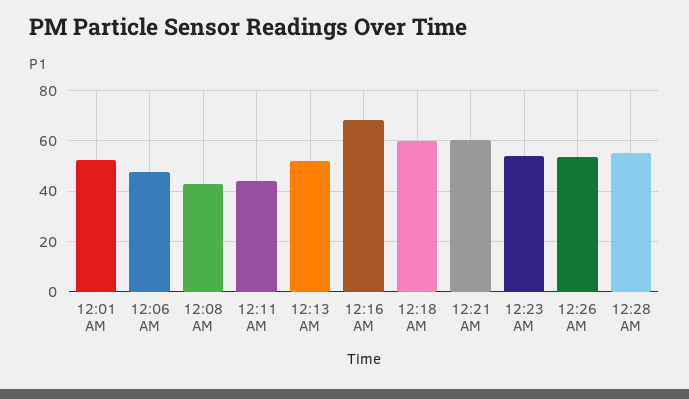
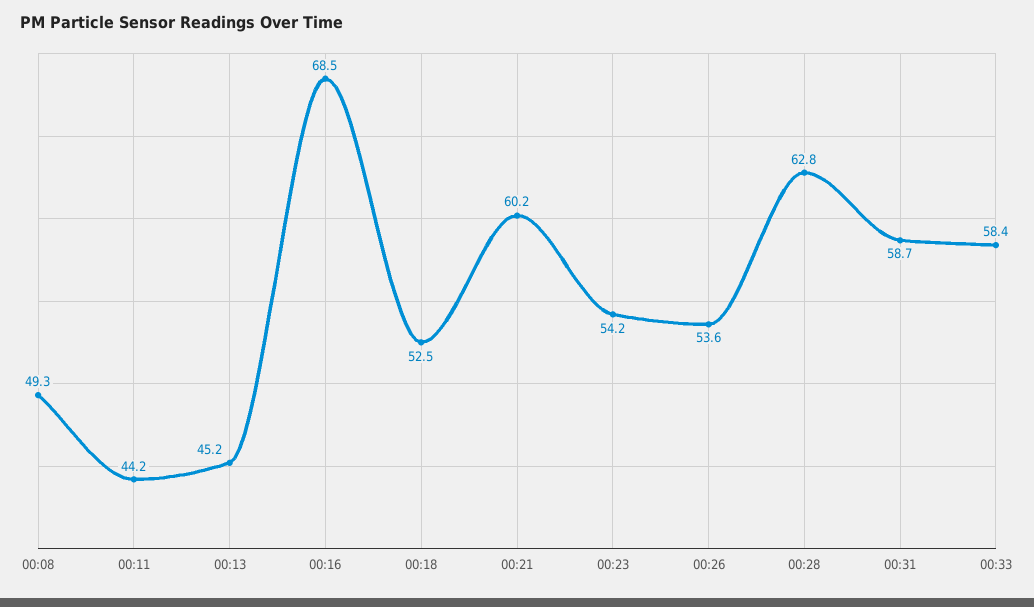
12:01 AM: 52.5 -> none
12:06 AM: 47.5 -> none
12:08 AM: 42.5 -> 49.3
12:13 AM: 52.5 -> 45.2
12:18 AM: 60 -> 52.5
12:28 AM: 55 -> 62.8
00:31: none -> 58.7
00:33: none -> 58.4

